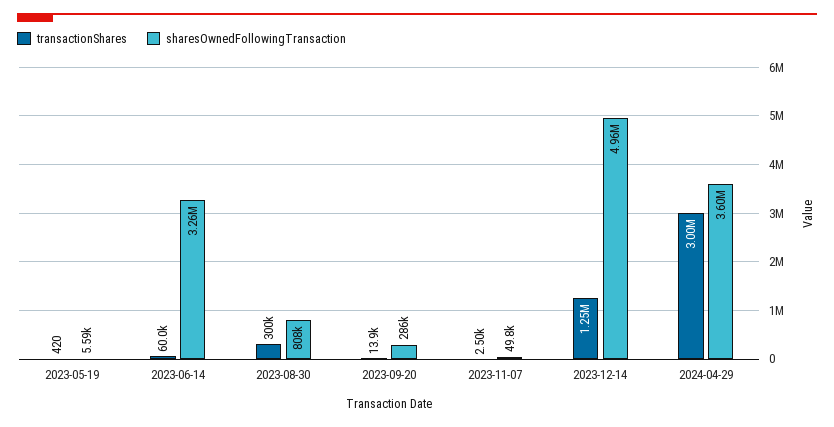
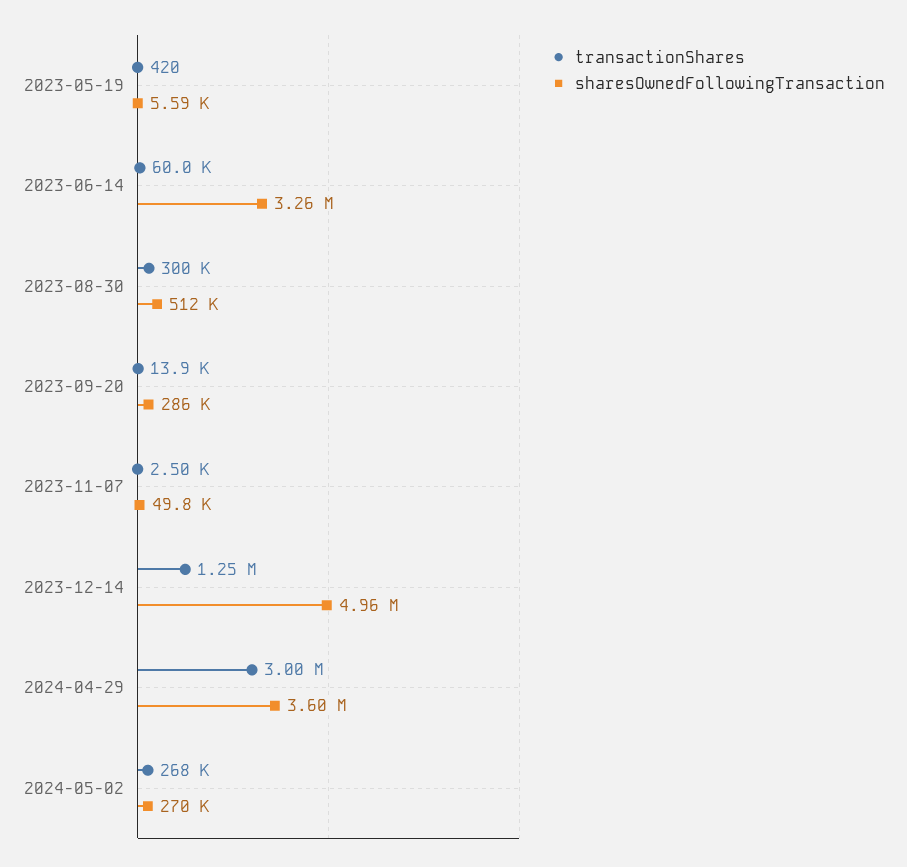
sharesOwnedFollowingTransaction, 2023-08-30: 808000 -> 512000
transactionShares, 2024-05-02: none -> 268000
sharesOwnedFollowingTransaction, 2024-05-02: none -> 270000

